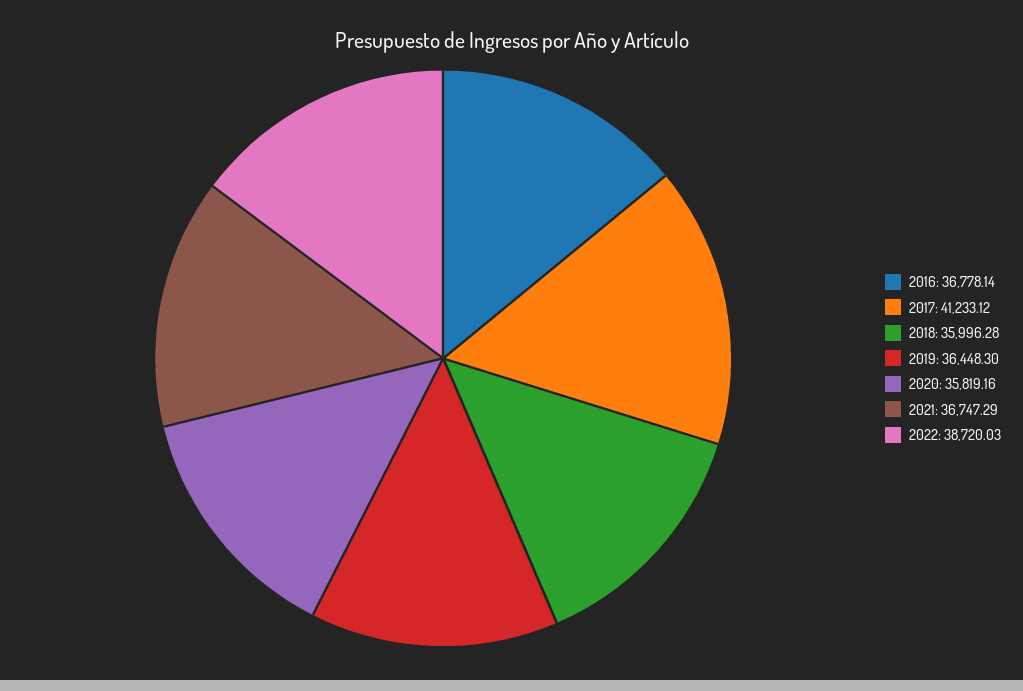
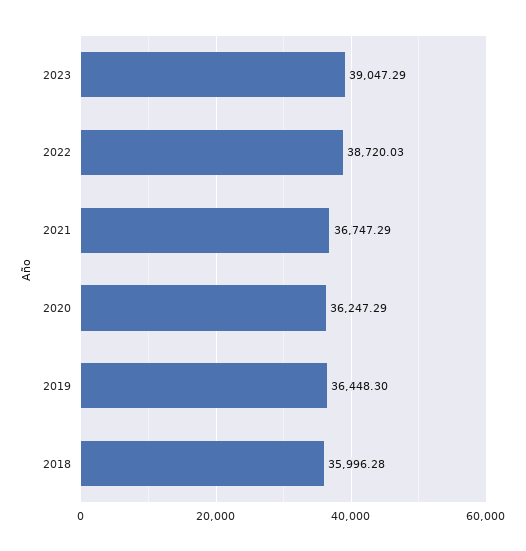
2016: 36778.14 -> none
2017: 41233.12 -> none
2020: 35819.16 -> 36247.29
2023: none -> 39047.29

